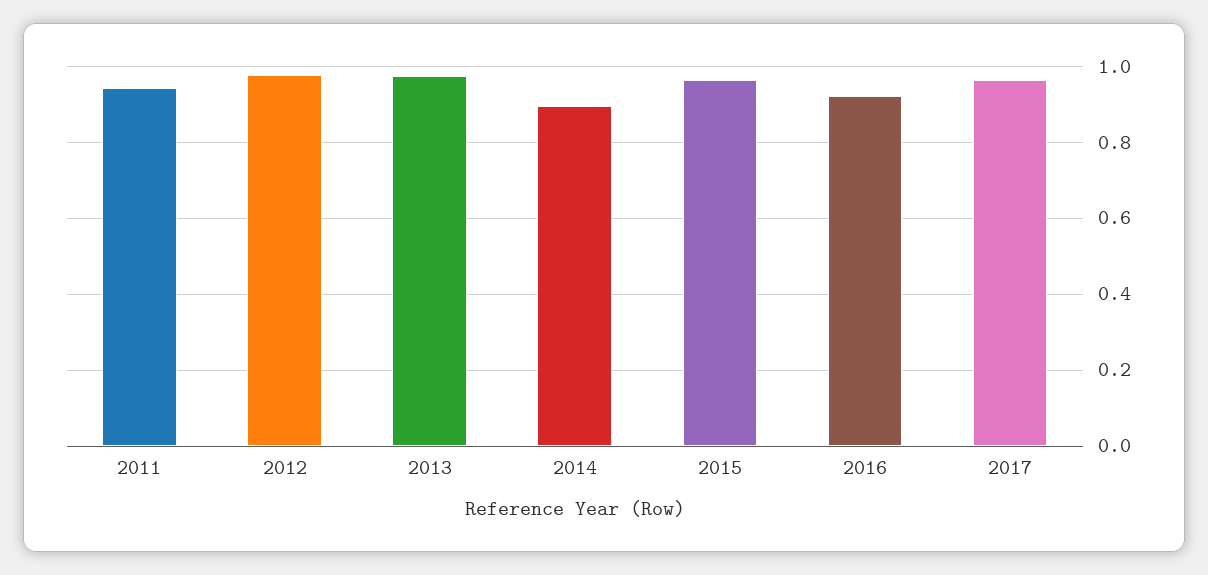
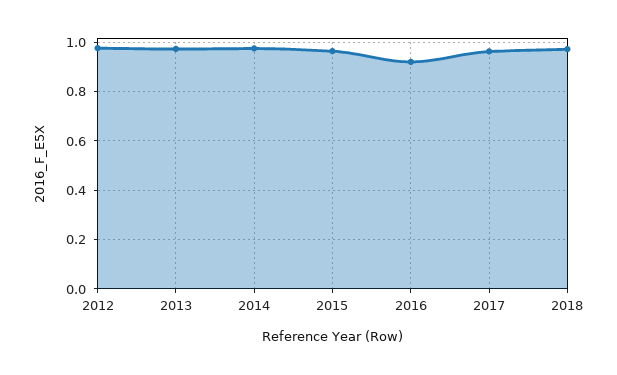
2011: 0.94 -> none
2014: 0.9 -> 0.975
2018: none -> 0.975

